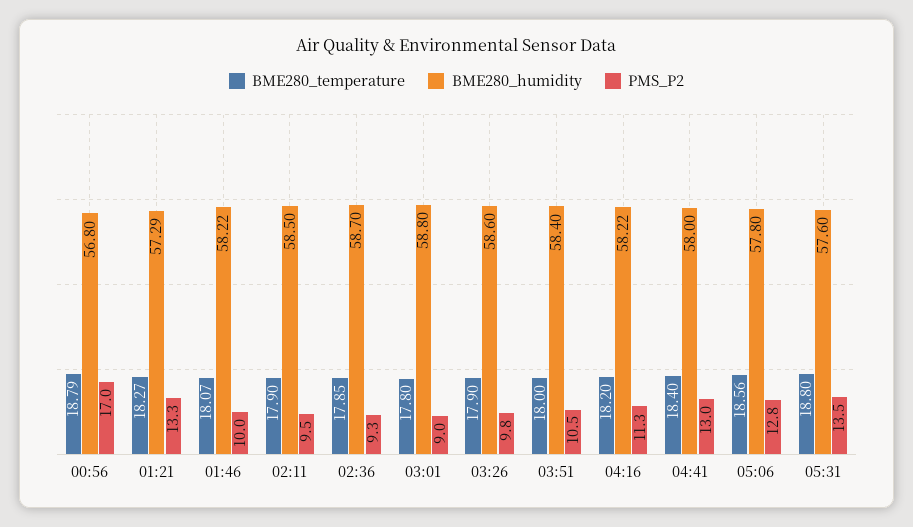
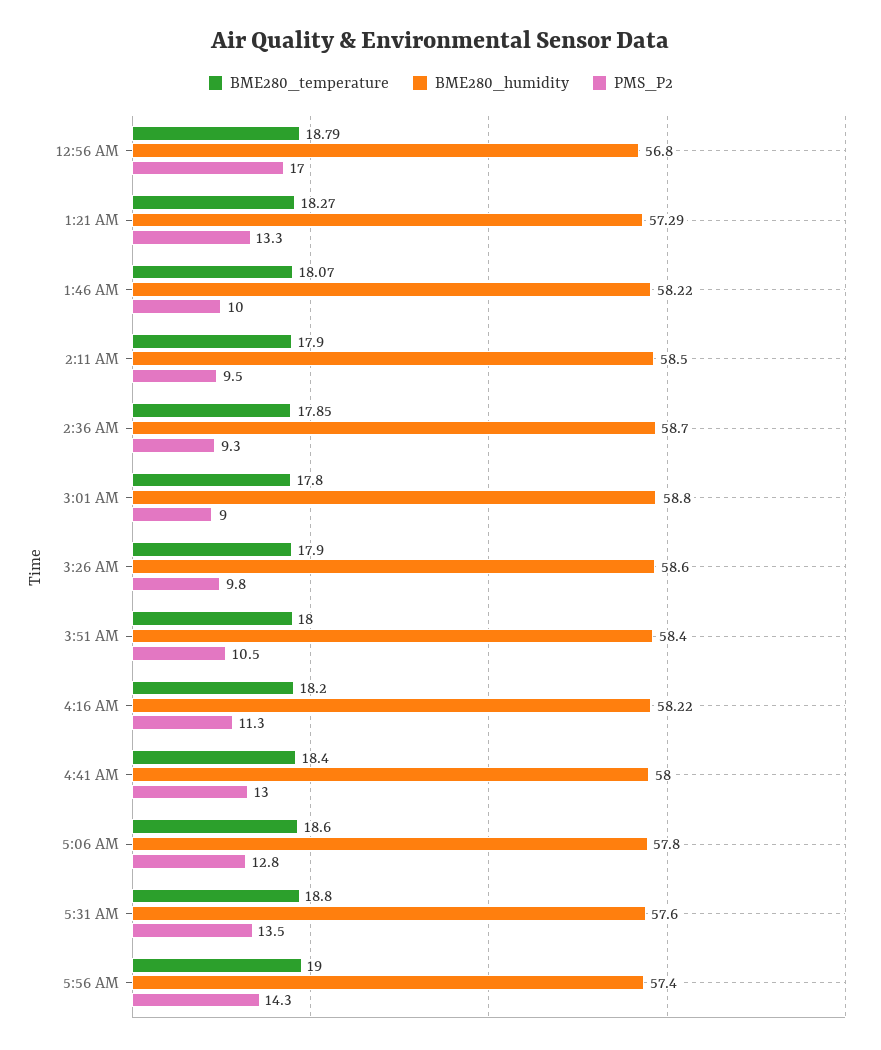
BME280_temperature, 05:06: 18.56 -> 18.6
BME280_temperature, 5:56 AM: none -> 19
BME280_humidity, 5:56 AM: none -> 57.4
PMS_P2, 5:56 AM: none -> 14.3

